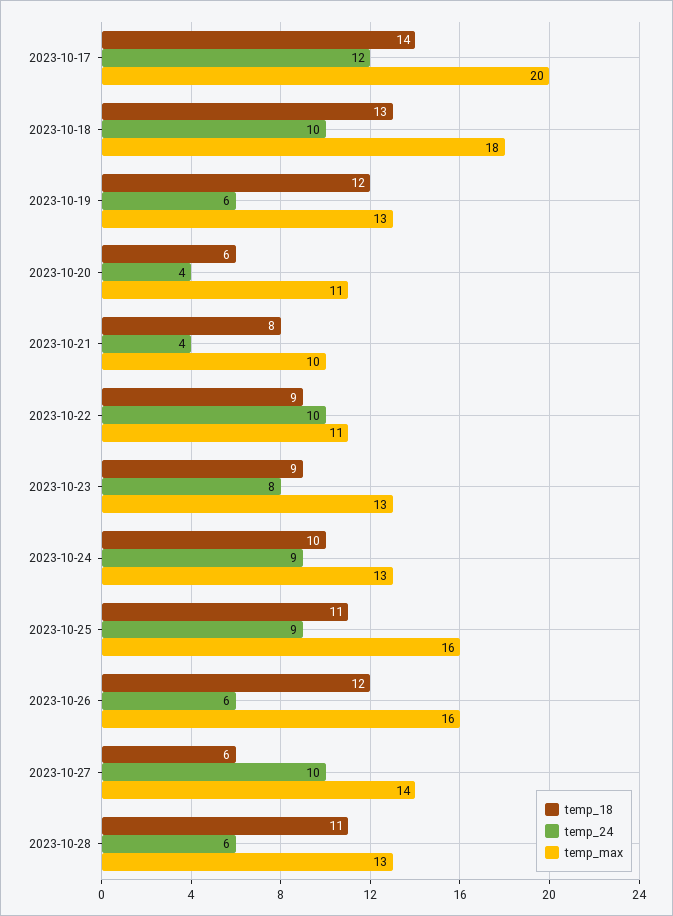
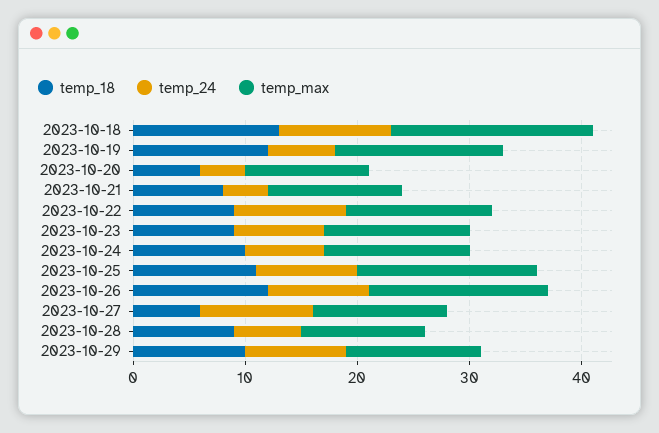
temp_18, 2023-10-17: 14 -> none
temp_24, 2023-10-17: 12 -> none
temp_max, 2023-10-17: 20 -> none
temp_max, 2023-10-19: 13 -> 15
temp_max, 2023-10-21: 10 -> 12
temp_max, 2023-10-22: 11 -> 13
temp_24, 2023-10-24: 9 -> 7
temp_24, 2023-10-26: 6 -> 9
temp_max, 2023-10-27: 14 -> 12
temp_18, 2023-10-28: 11 -> 9
temp_max, 2023-10-28: 13 -> 11
temp_18, 2023-10-29: none -> 10
temp_24, 2023-10-29: none -> 9
temp_max, 2023-10-29: none -> 12

